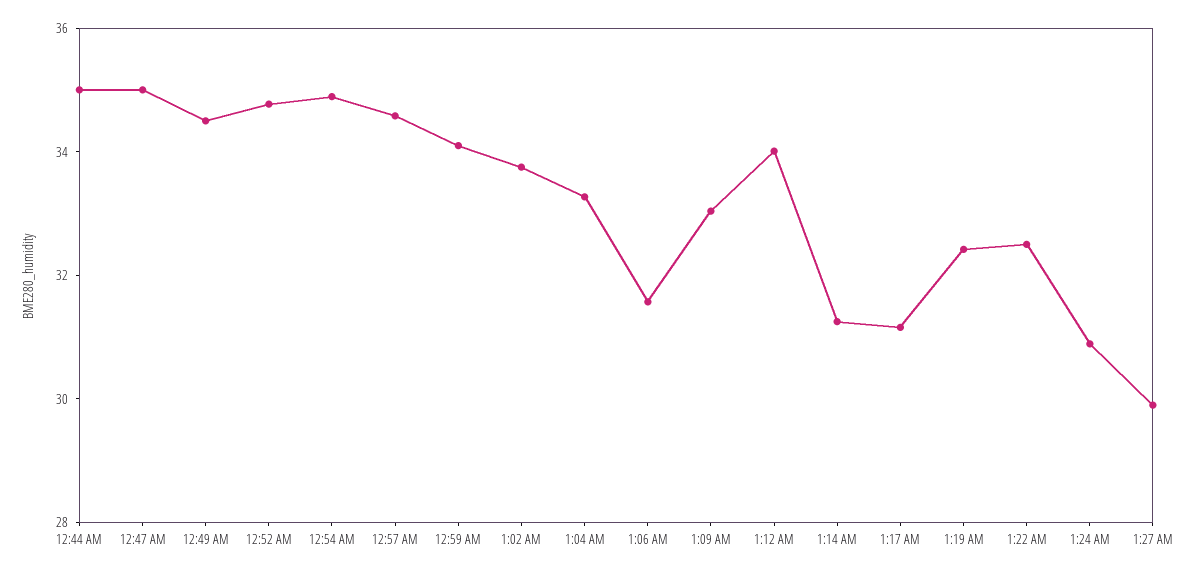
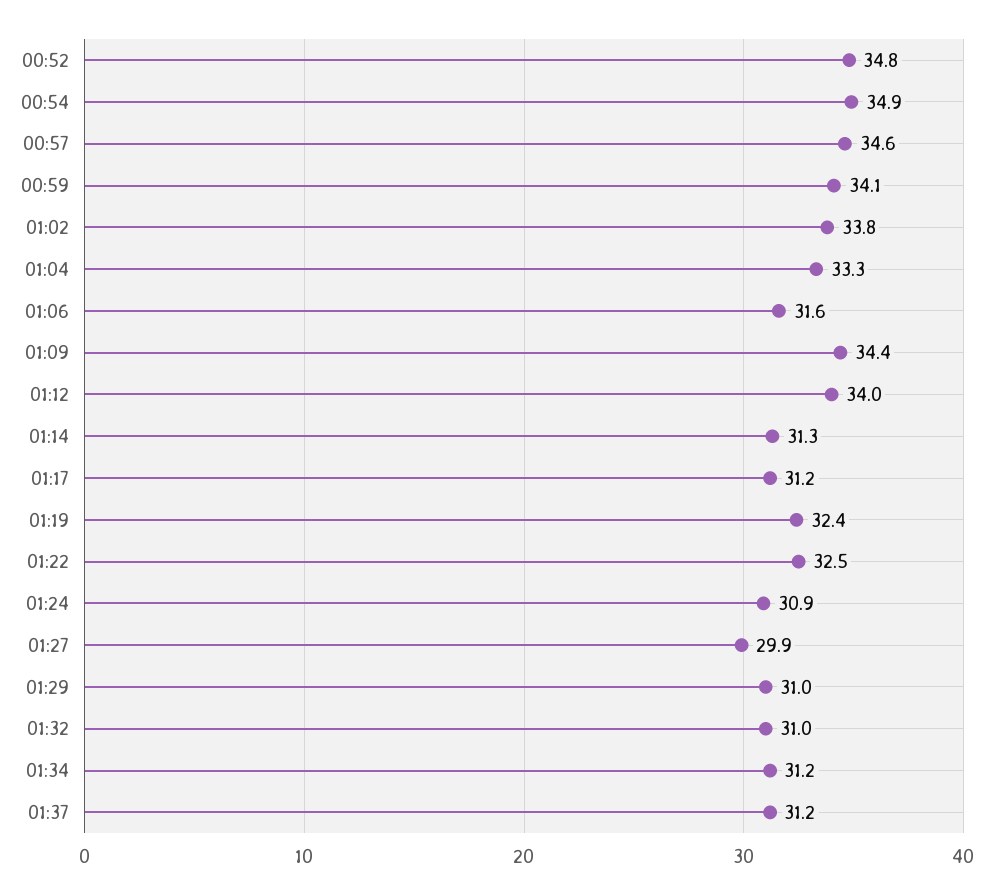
12:44 AM: 35 -> none
12:47 AM: 35 -> none
12:49 AM: 34.5 -> none
1:09 AM: 33 -> 34.4
01:29: none -> 31
01:32: none -> 31
01:34: none -> 31.2
01:37: none -> 31.2

